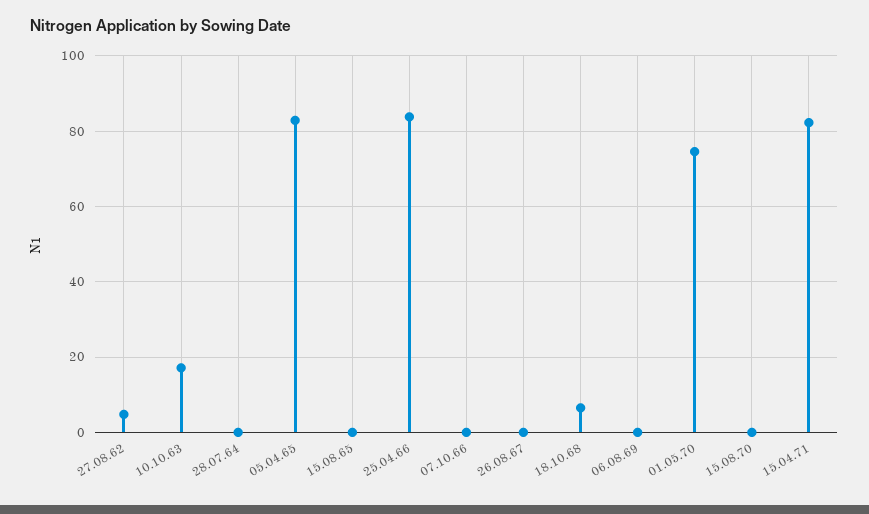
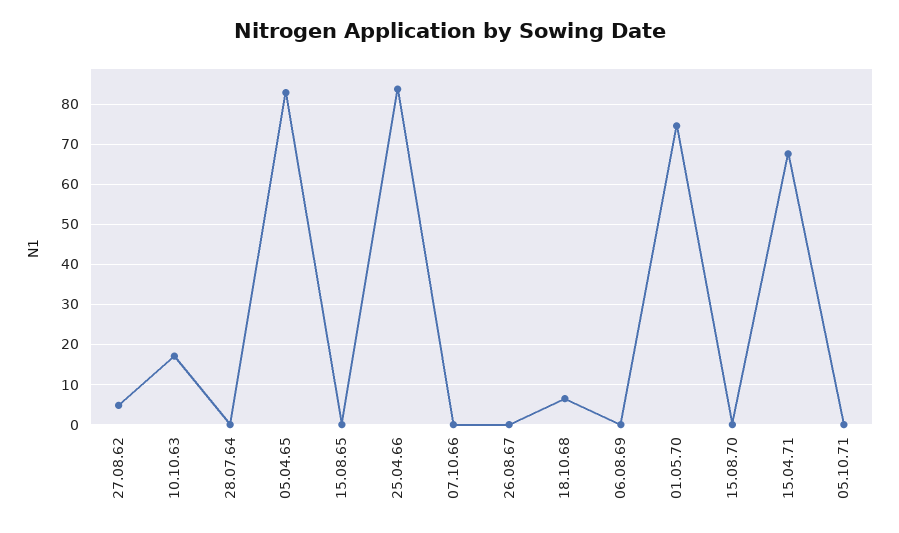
15.04.71: 82 -> 68
05.10.71: none -> 0

